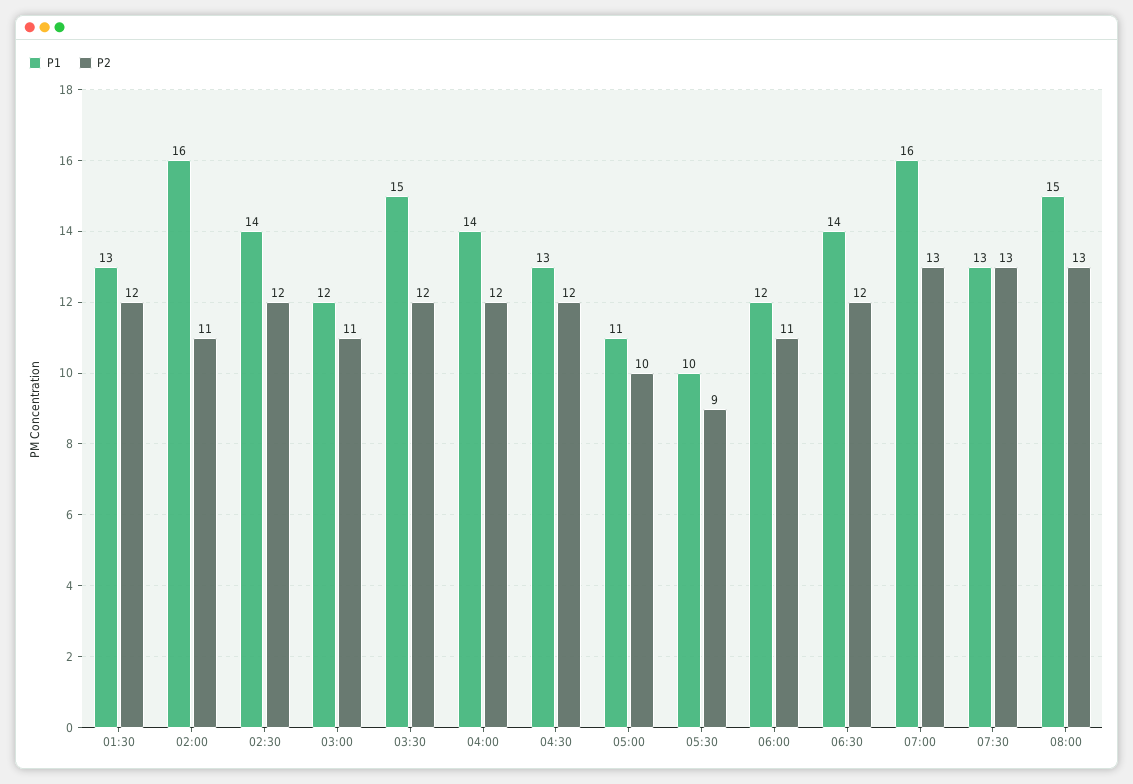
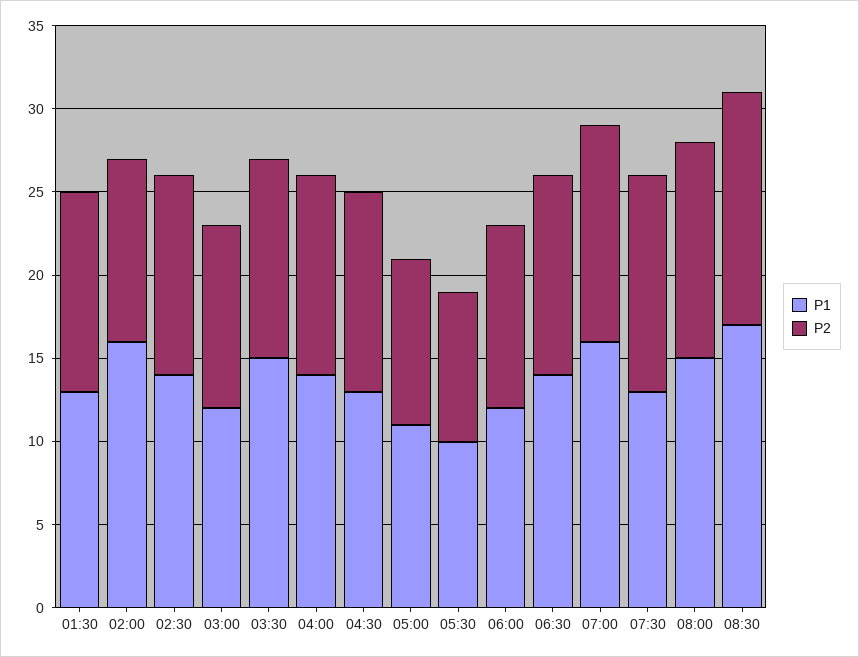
P1, 08:30: none -> 17
P2, 08:30: none -> 14

